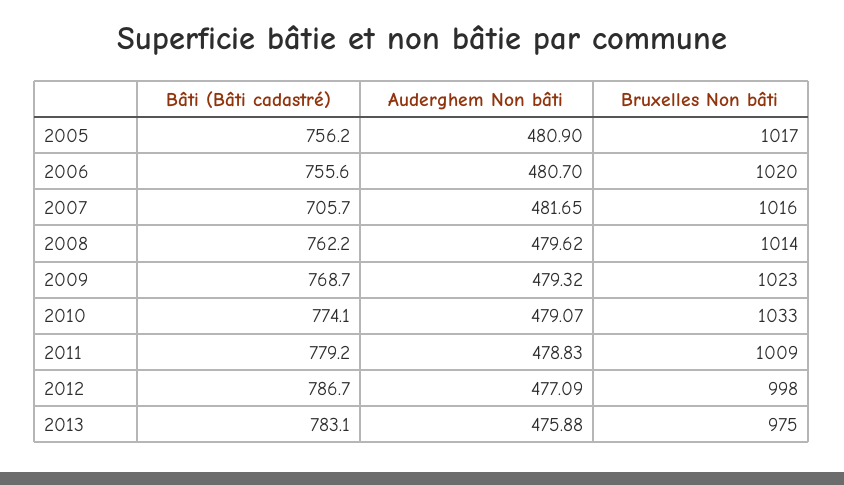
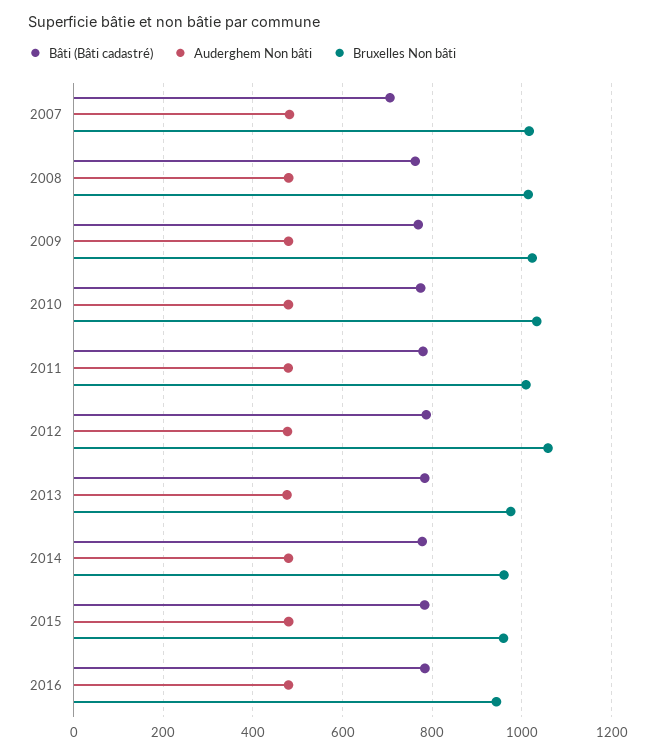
Bâti (Bâti cadastré), 2005: 756.2 -> none
Auderghem Non bâti, 2005: 480.9 -> none
Bruxelles Non bâti, 2005: 1017 -> none
Bâti (Bâti cadastré), 2006: 755.6 -> none
Auderghem Non bâti, 2006: 480.7 -> none
Bruxelles Non bâti, 2006: 1020 -> none
Bruxelles Non bâti, 2012: 998 -> 1060
Bâti (Bâti cadastré), 2014: none -> 780
Auderghem Non bâti, 2014: none -> 480
Bruxelles Non bâti, 2014: none -> 960
Bâti (Bâti cadastré), 2015: none -> 780
Auderghem Non bâti, 2015: none -> 480
Bruxelles Non bâti, 2015: none -> 960
Bâti (Bâti cadastré), 2016: none -> 780
Auderghem Non bâti, 2016: none -> 480
Bruxelles Non bâti, 2016: none -> 940

